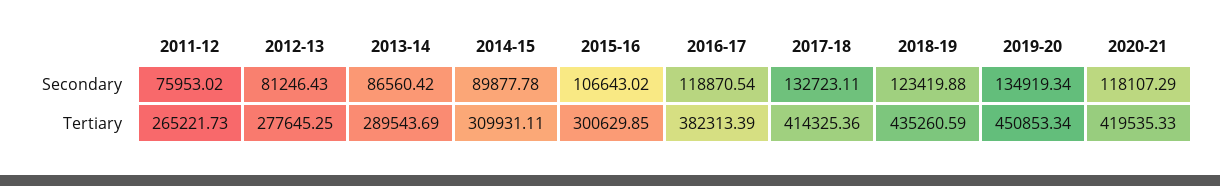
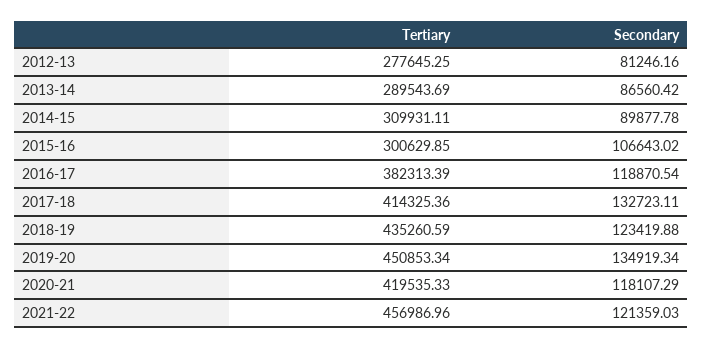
2011-12, Secondary: 75953.02 -> none
2012-13, Secondary: 81246.43 -> 81246.16
2011-12, Tertiary: 265221.73 -> none
2021-22, Tertiary: none -> 456986.96
2021-22, Secondary: none -> 121359.03

